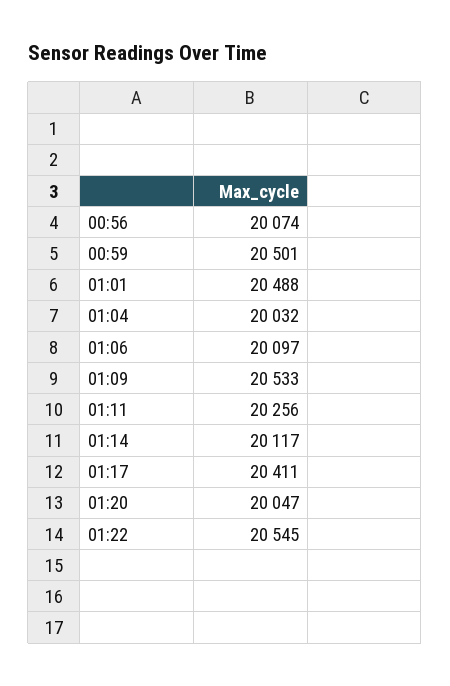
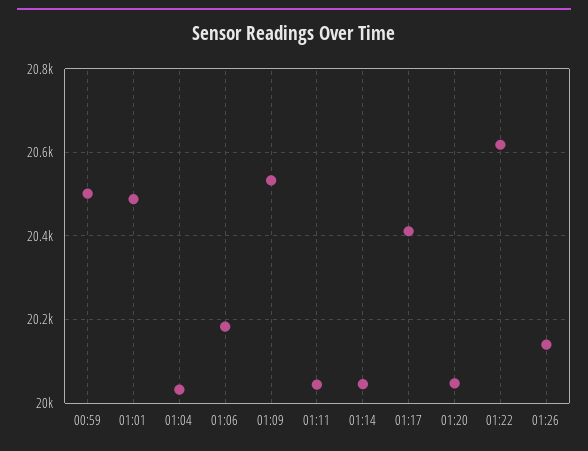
00:56: 20074 -> none
01:06: 20097 -> 20180
01:11: 20256 -> 20040
01:14: 20117 -> 20040
01:22: 20545 -> 20620
01:26: none -> 20140

